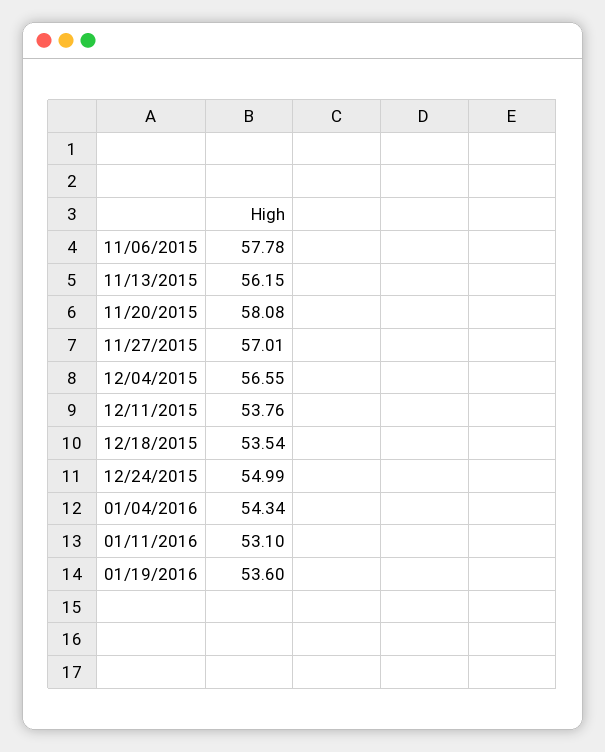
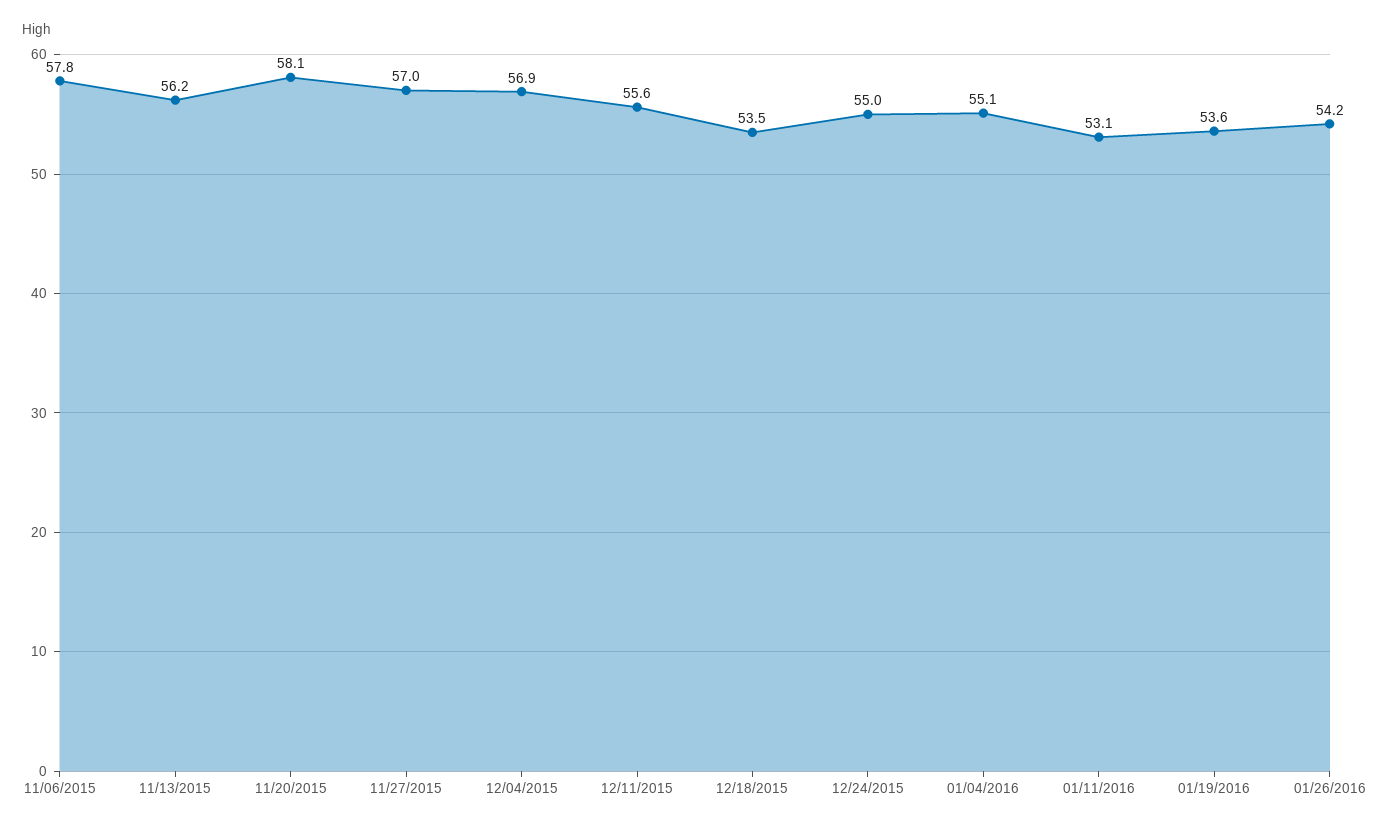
12/04/2015: 56.55 -> 56.9
12/11/2015: 53.76 -> 55.6
01/04/2016: 54.34 -> 55.1
01/26/2016: none -> 54.2

